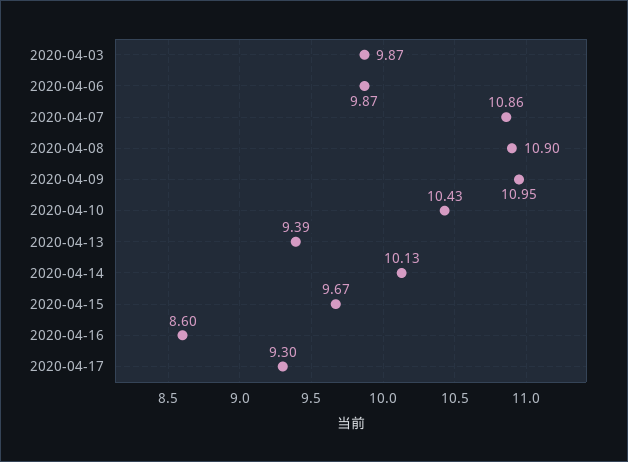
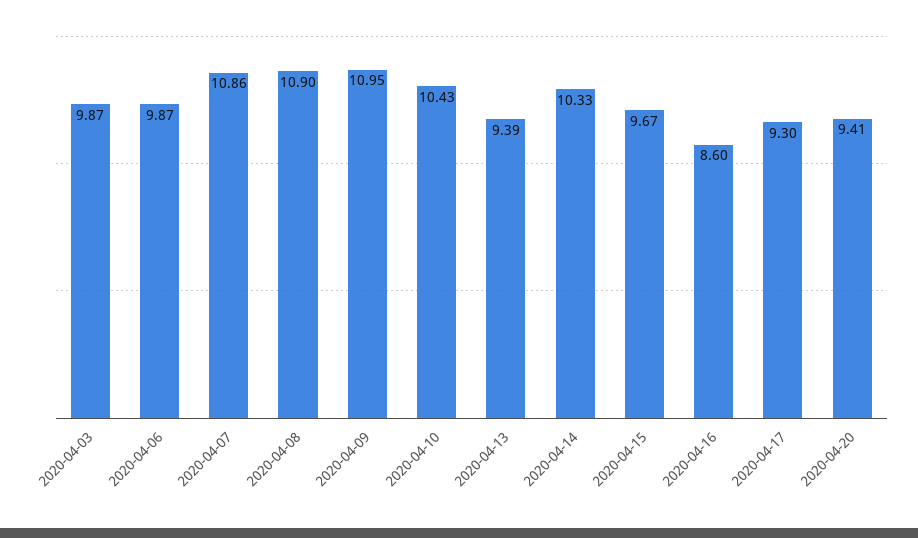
2020-04-14: 10.13 -> 10.33
2020-04-20: none -> 9.41

